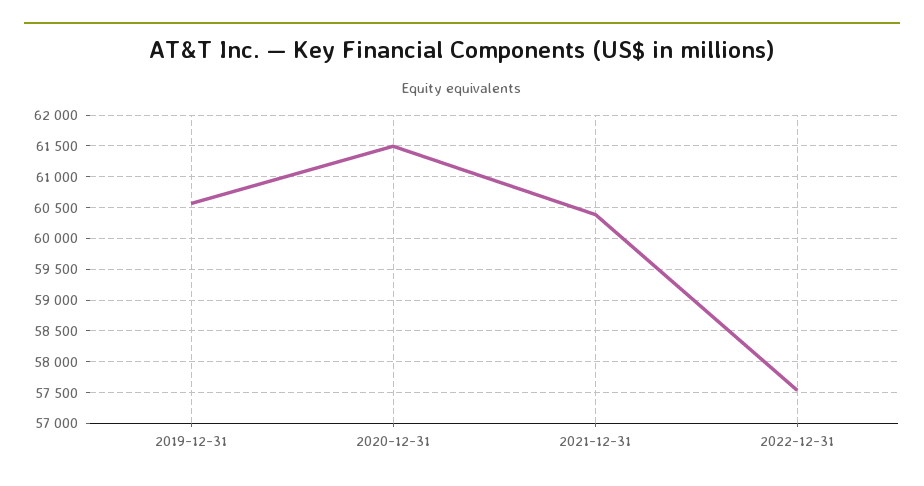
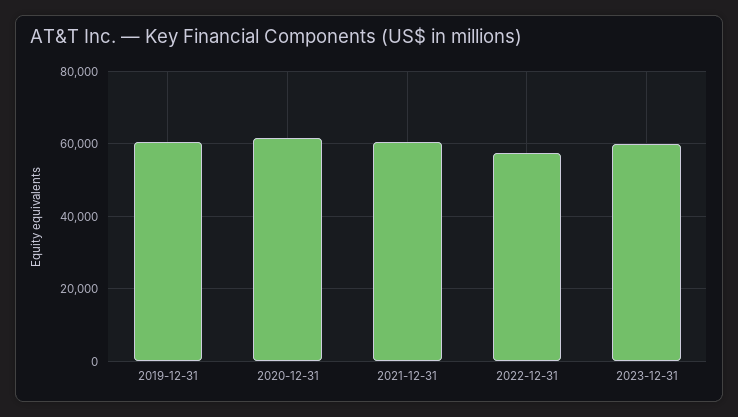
2023-12-31: none -> 60000

